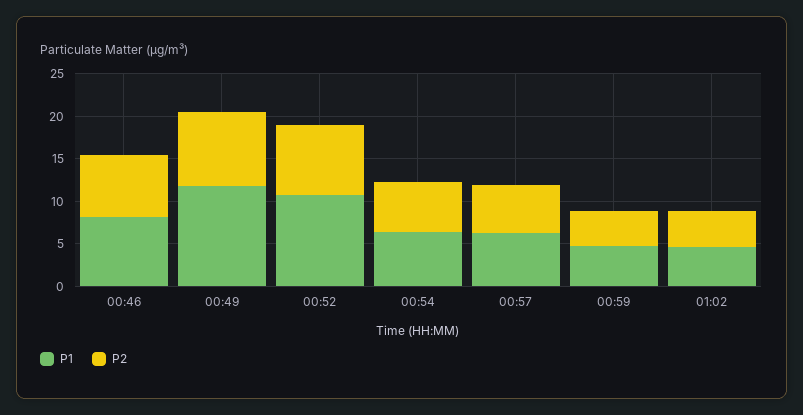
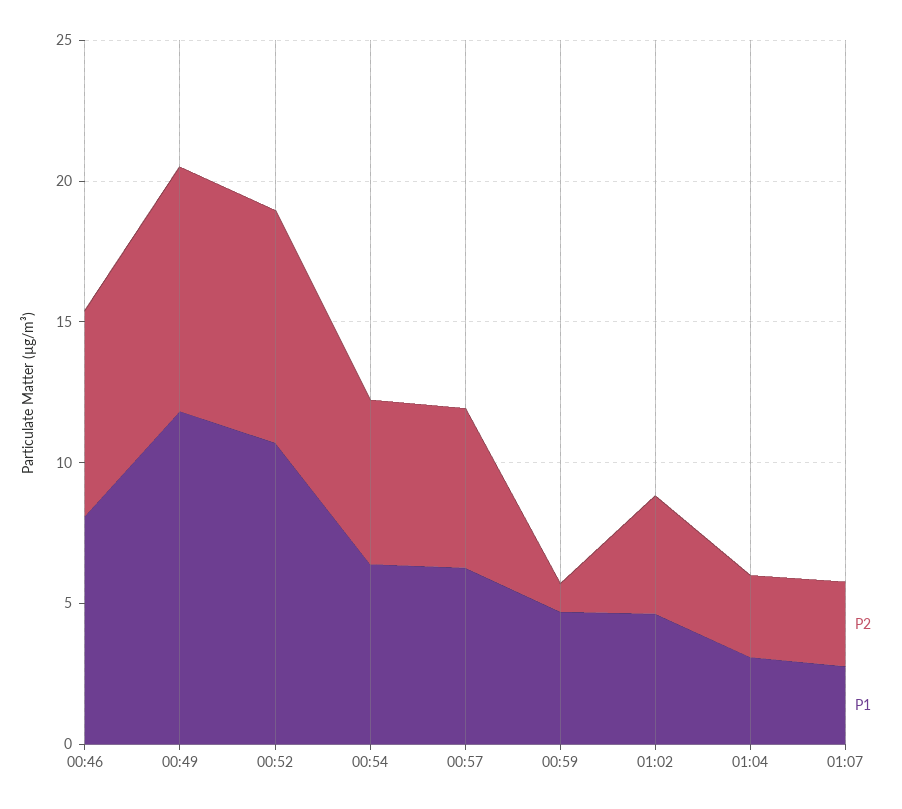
P2, 00:59: 4 -> 1
P2, 01:04: none -> 3
P1, 01:04: none -> 3
P2, 01:07: none -> 3
P1, 01:07: none -> 3

